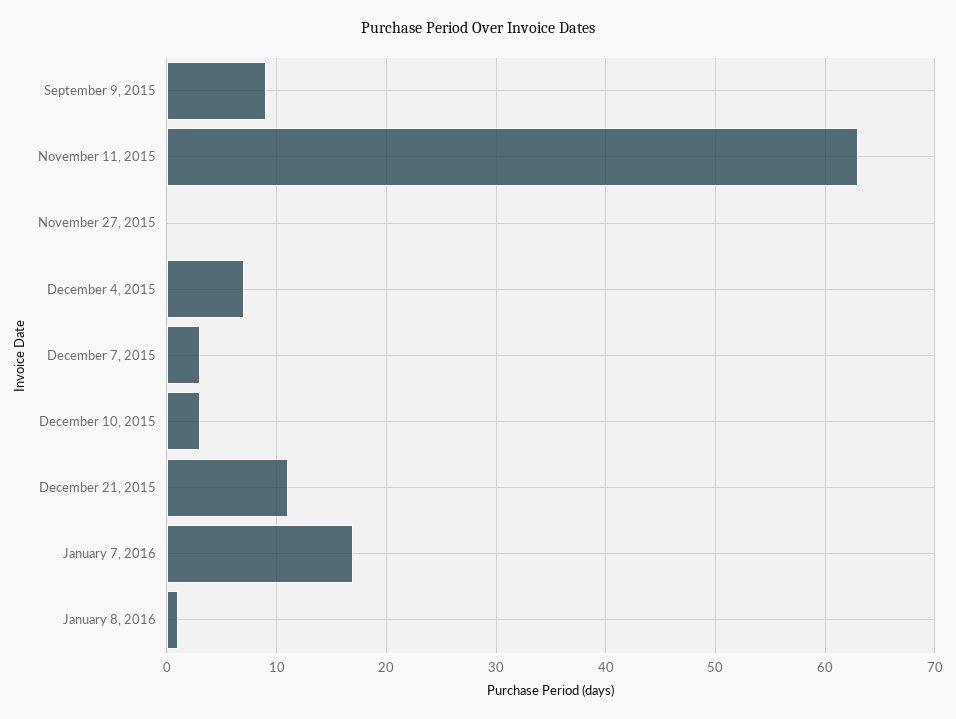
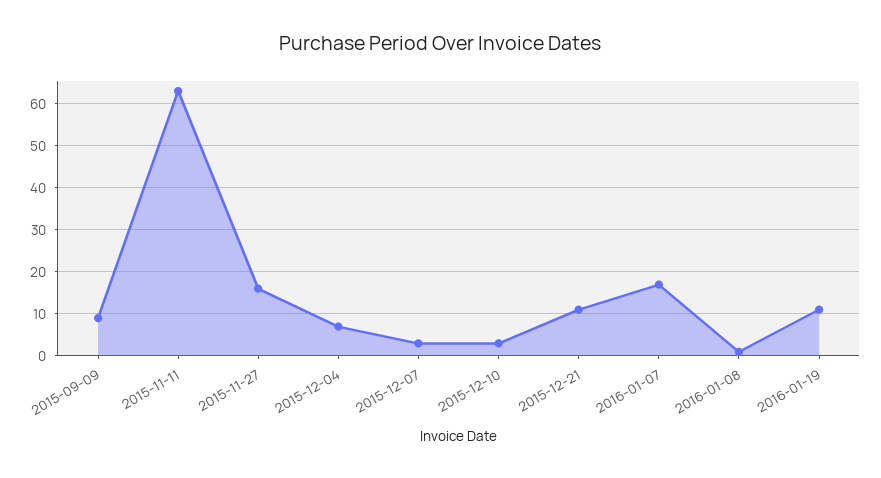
November 27, 2015: 0 -> 15
2016-01-19: none -> 10

